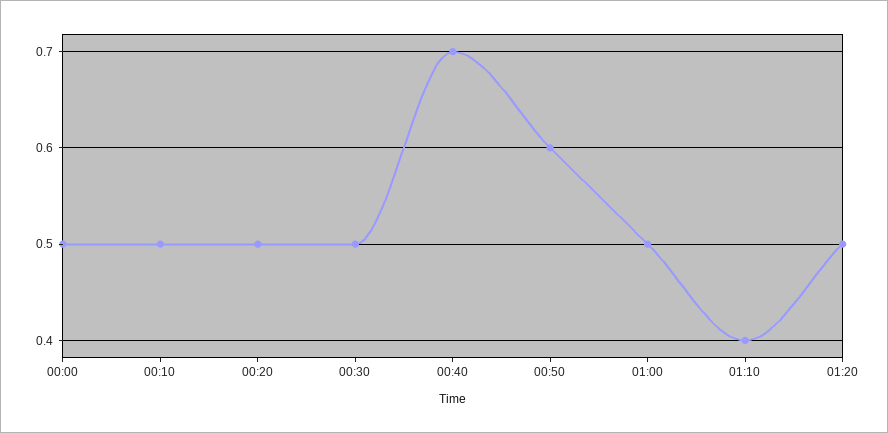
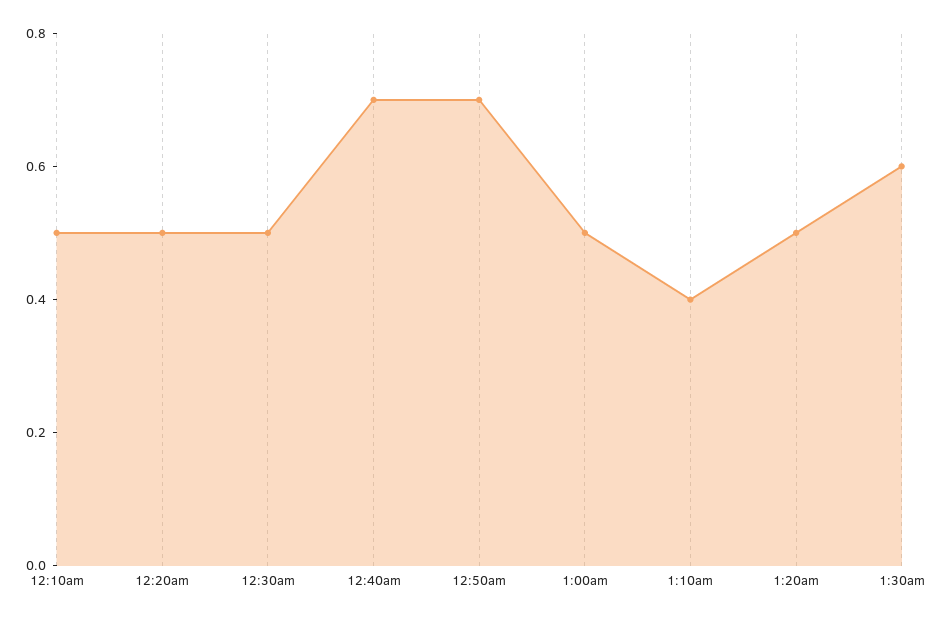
00:00: 0.5 -> none
00:50: 0.6 -> 0.7
1:30am: none -> 0.6

